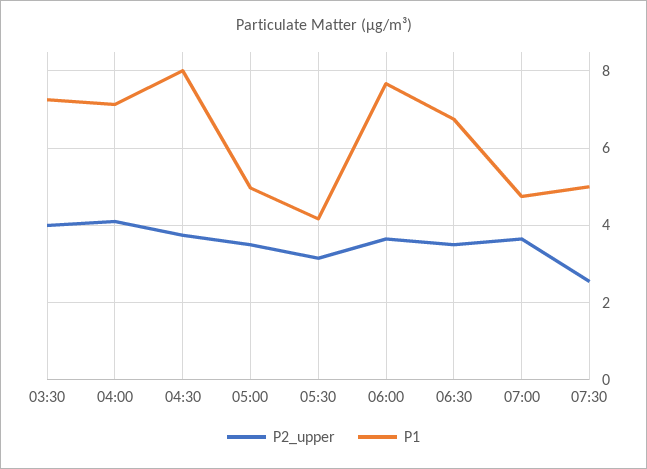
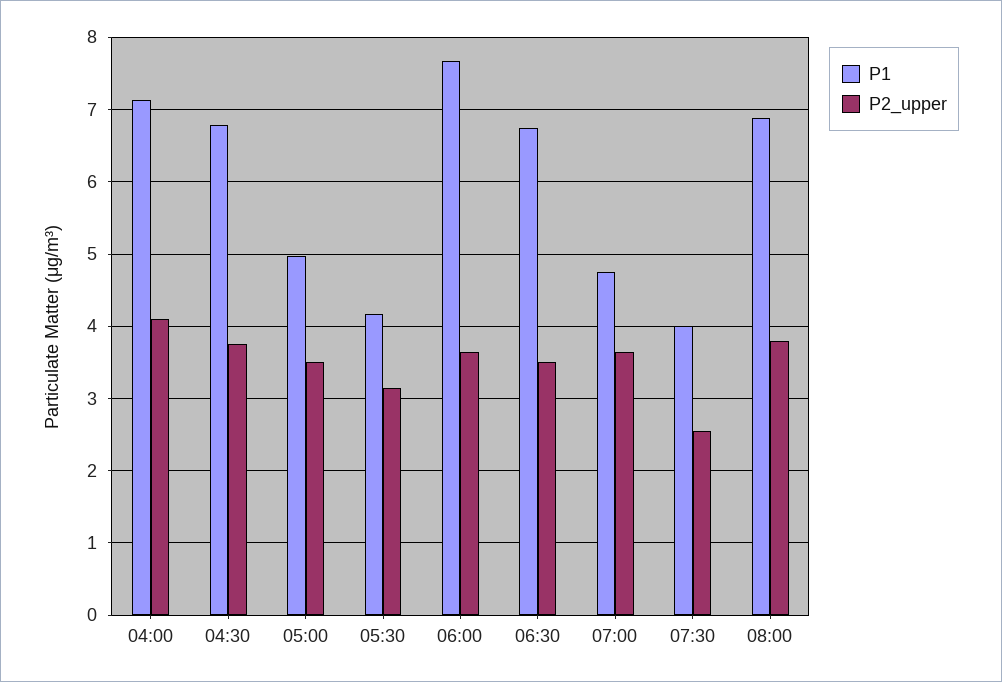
P2_upper, 03:30: 4 -> none
P1, 03:30: 7.2 -> none
P1, 04:30: 8 -> 6.8
P1, 07:30: 5 -> 4
P1, 08:00: none -> 6.9
P2_upper, 08:00: none -> 3.8

